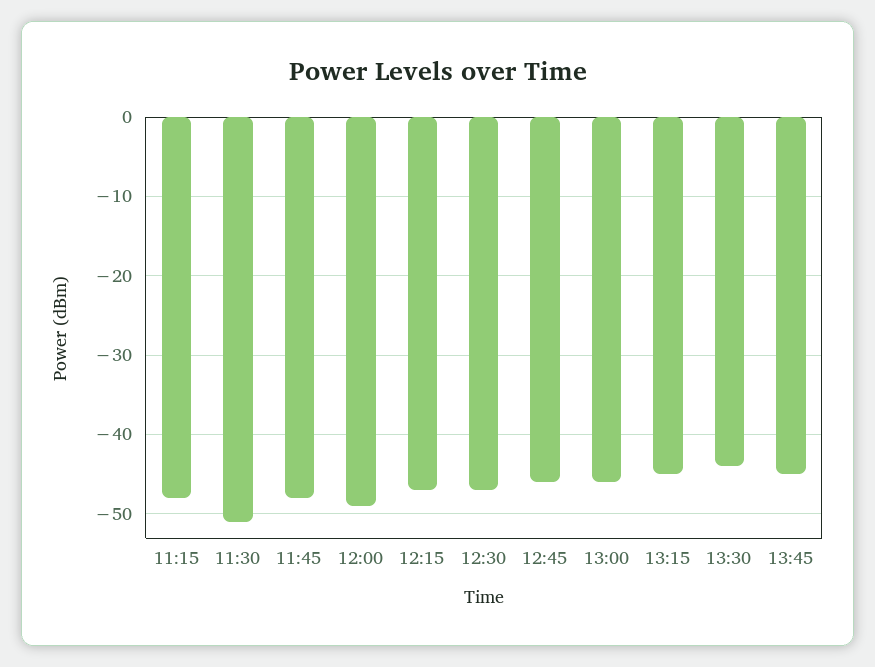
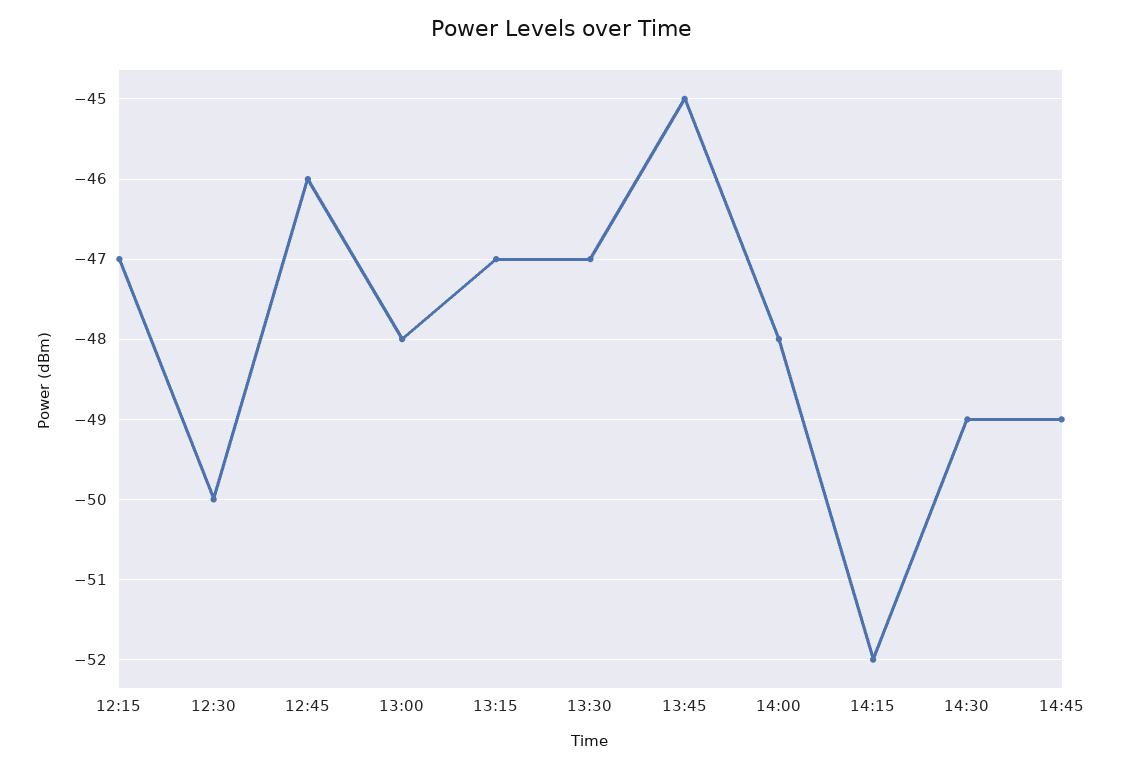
11:15: -48 -> none
11:30: -51 -> none
11:45: -48 -> none
12:00: -49 -> none
12:30: -47 -> -50
13:00: -46 -> -48
13:15: -45 -> -47
13:30: -44 -> -47
14:00: none -> -48
14:15: none -> -52
14:30: none -> -49
14:45: none -> -49

